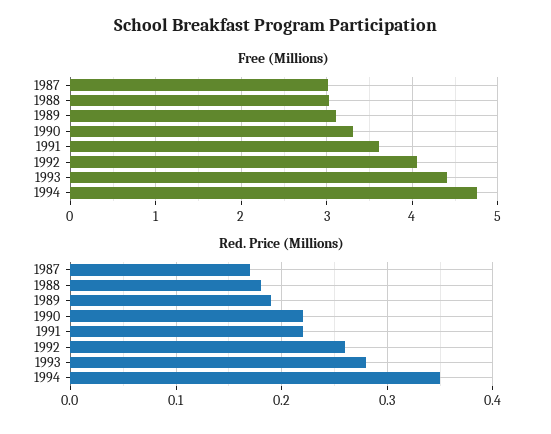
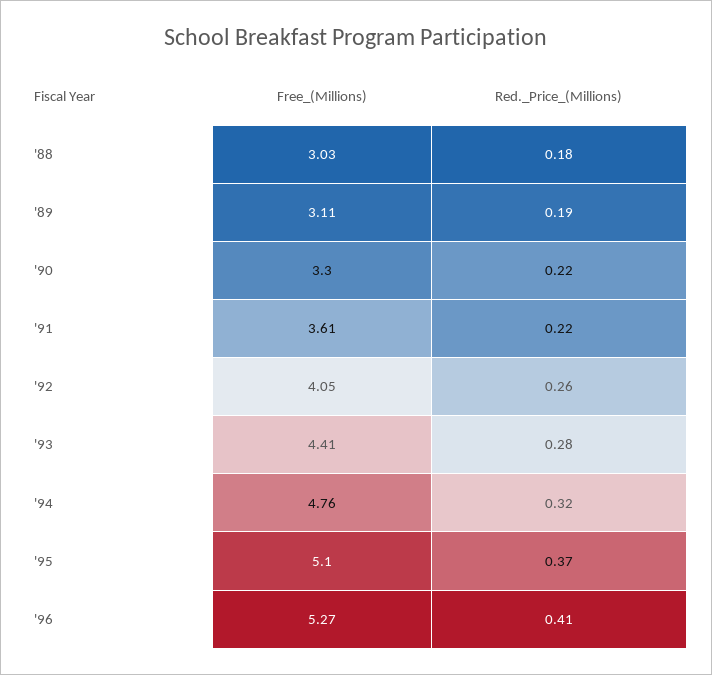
Free (Millions), 1987: 3 -> none
Red. Price (Millions), 1987: 0.17 -> none
Red. Price (Millions), 1994: 0.35 -> 0.32
Free (Millions), '95: none -> 5.1
Red. Price (Millions), '95: none -> 0.37
Free (Millions), '96: none -> 5.27
Red. Price (Millions), '96: none -> 0.41

